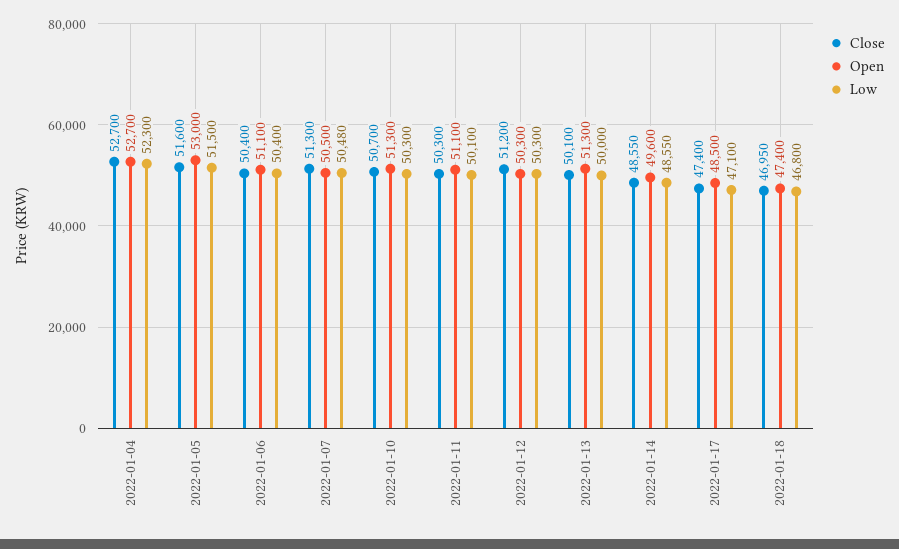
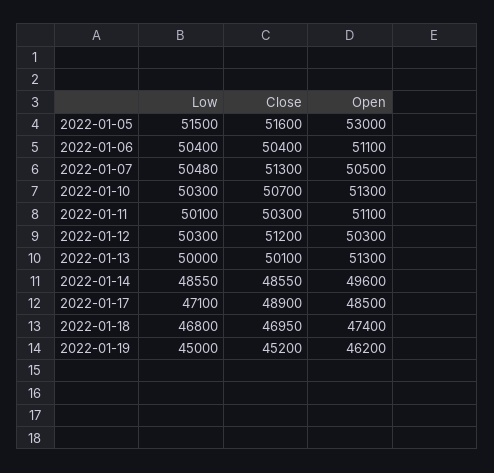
Close, 2022-01-04: 52700 -> none
Open, 2022-01-04: 52700 -> none
Low, 2022-01-04: 52300 -> none
Close, 2022-01-17: 47400 -> 48900
Low, 2022-01-19: none -> 45000
Close, 2022-01-19: none -> 45200
Open, 2022-01-19: none -> 46200

